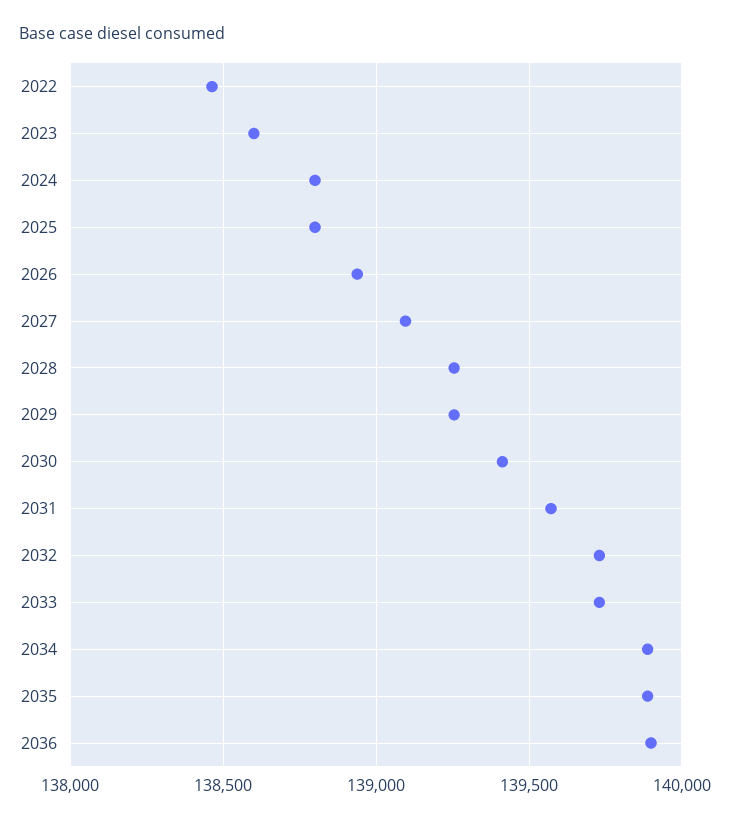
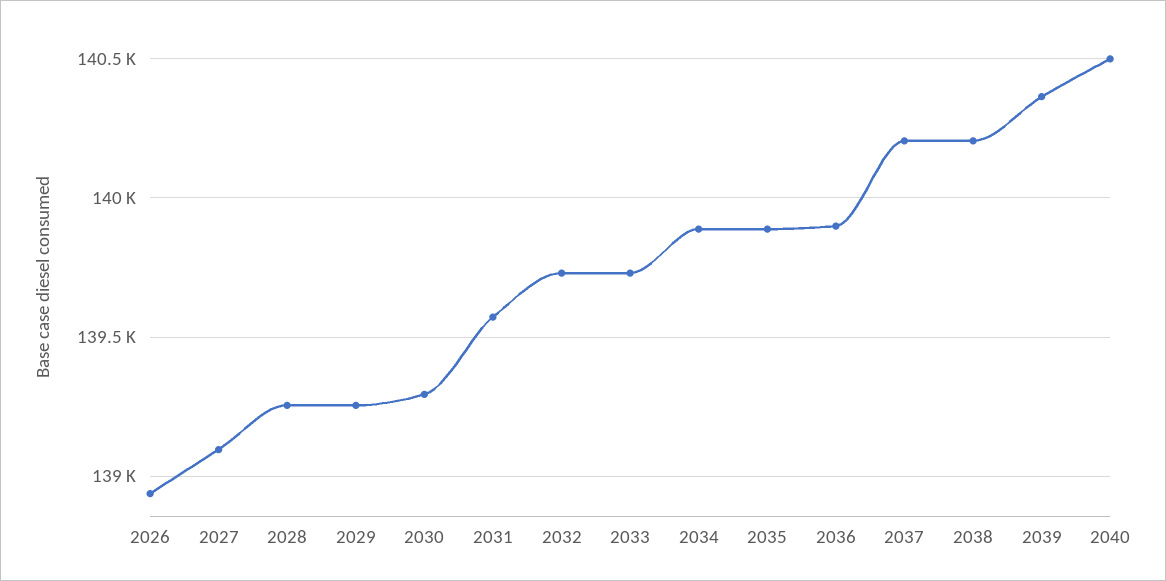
2022: 138450 -> none
2023: 138600 -> none
2024: 138800 -> none
2025: 138800 -> none
2030: 139400 -> 139300
2037: none -> 140200
2038: none -> 140200
2039: none -> 140350
2040: none -> 140500

